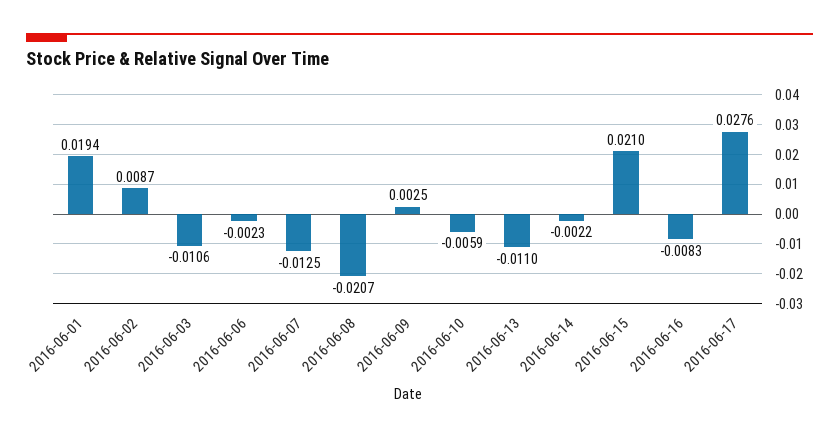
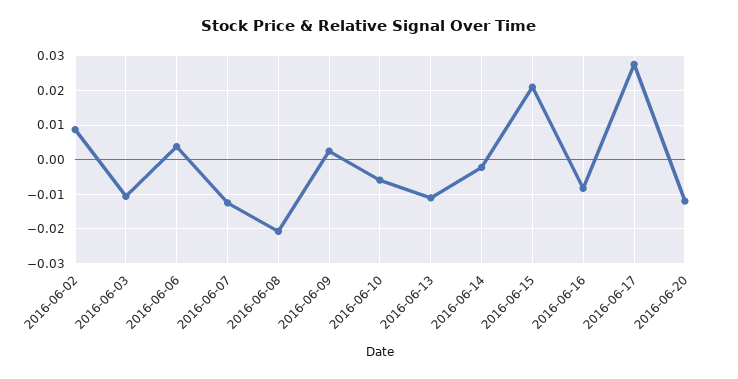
2016-06-01: 0.0194 -> none
2016-06-06: -0.0023 -> 0.004
2016-06-20: none -> -0.012

